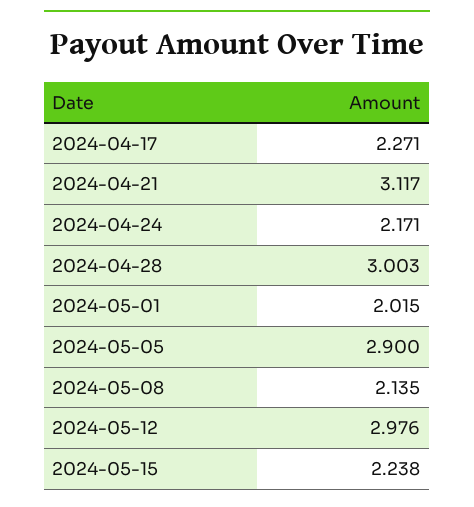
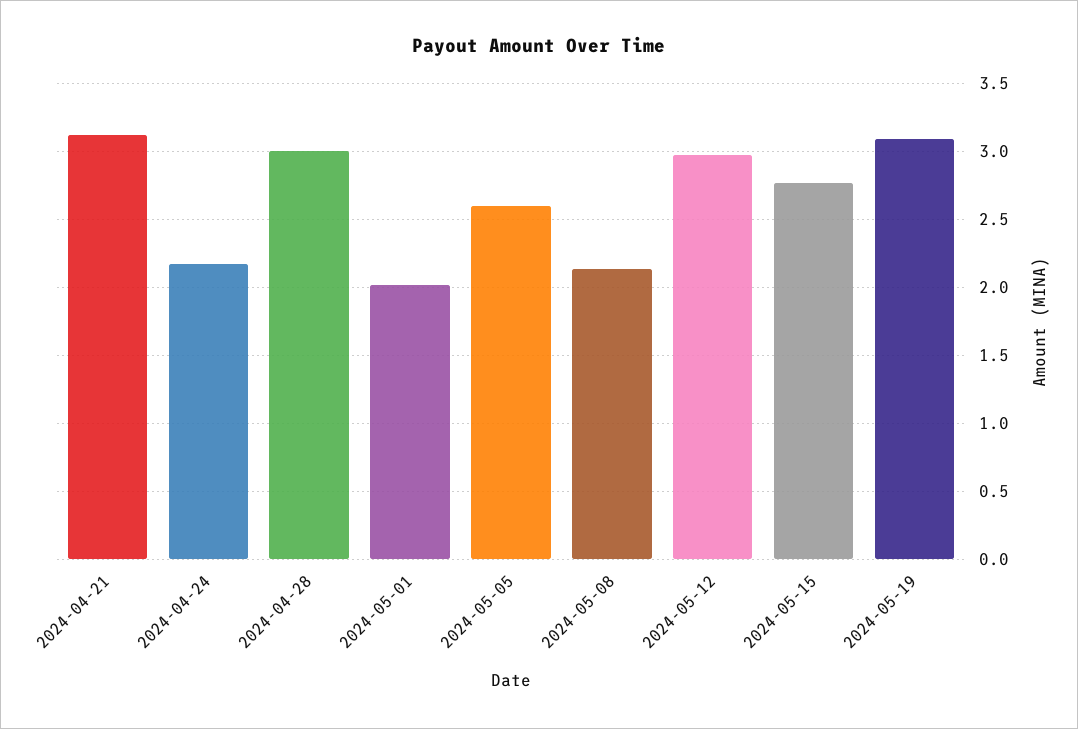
2024-04-17: 2.271 -> none
2024-05-05: 2.9 -> 2.6
2024-05-15: 2.238 -> 2.75
2024-05-19: none -> 3.1

